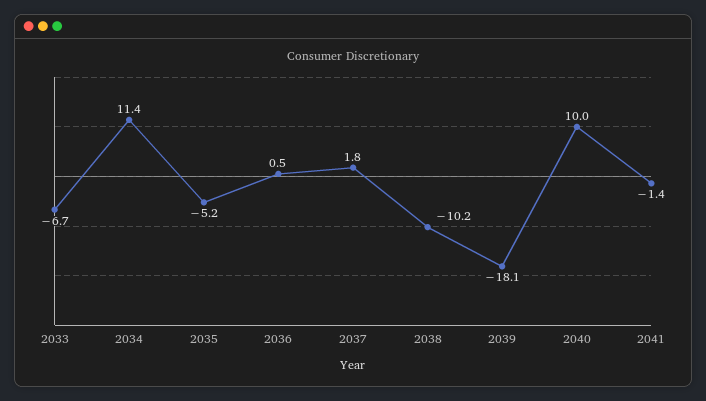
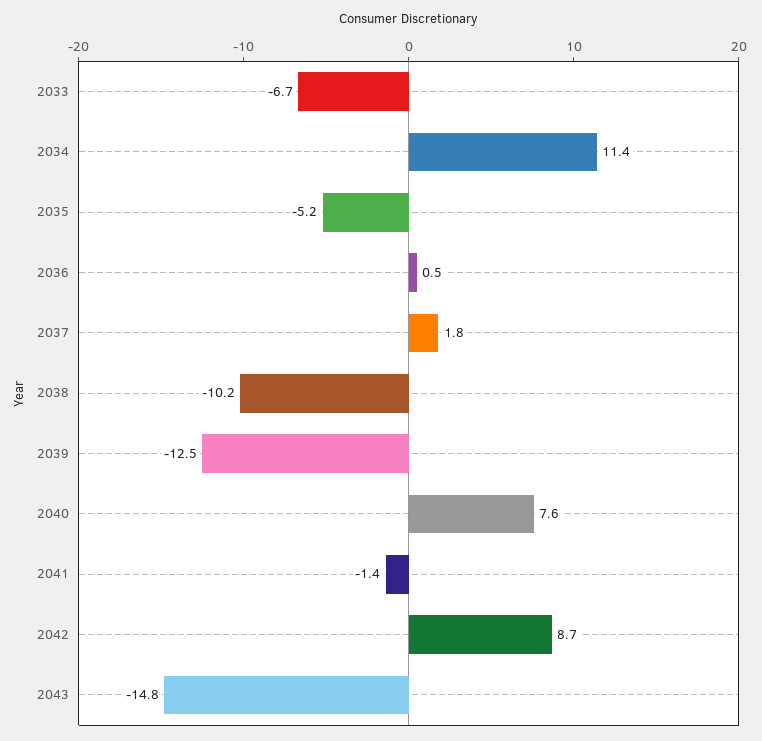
2039: -18.1 -> -12.5
2040: 10 -> 7.6
2042: none -> 8.7
2043: none -> -14.8

